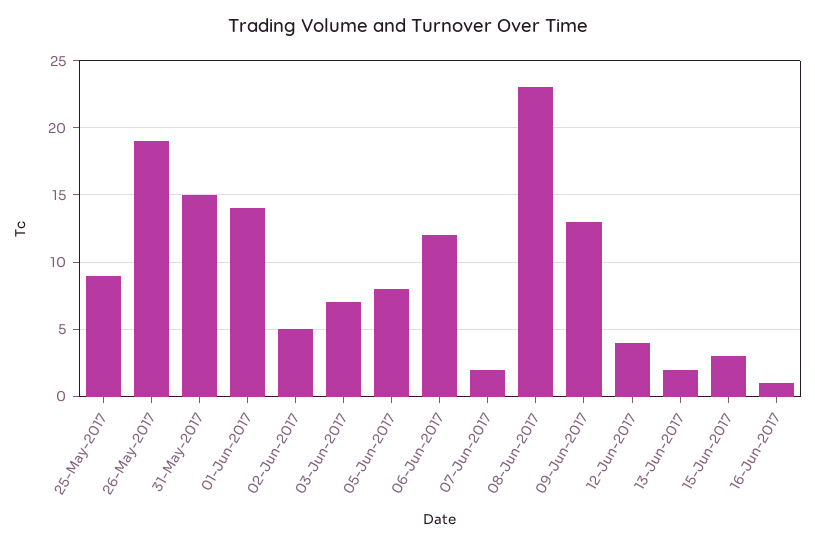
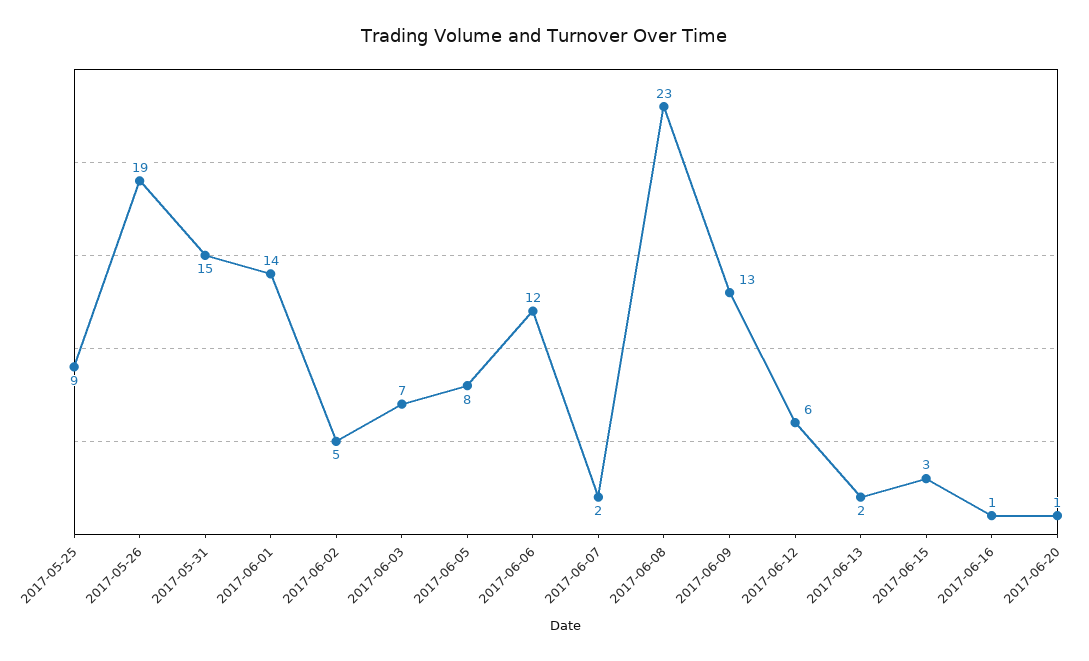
12-Jun-2017: 4 -> 6
2017-06-20: none -> 1

